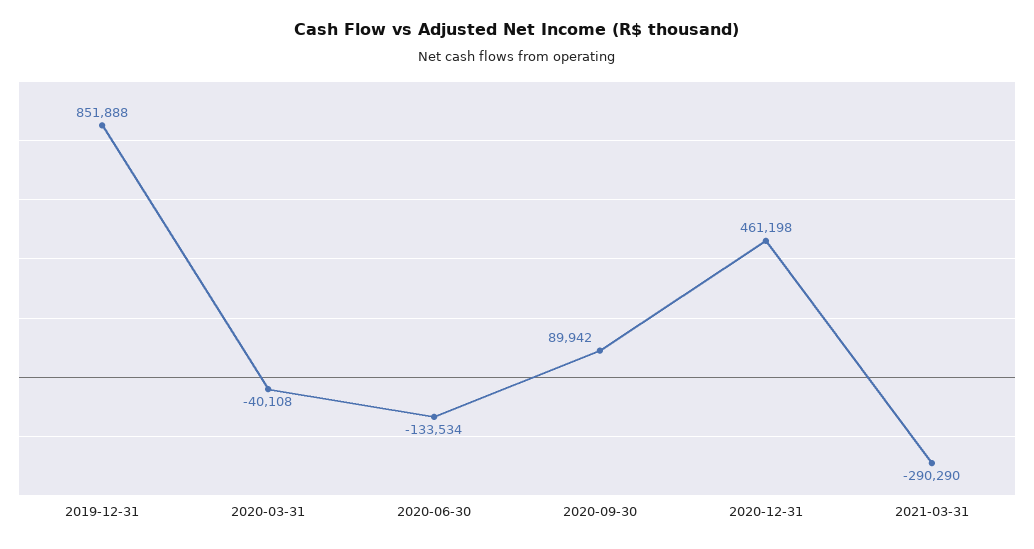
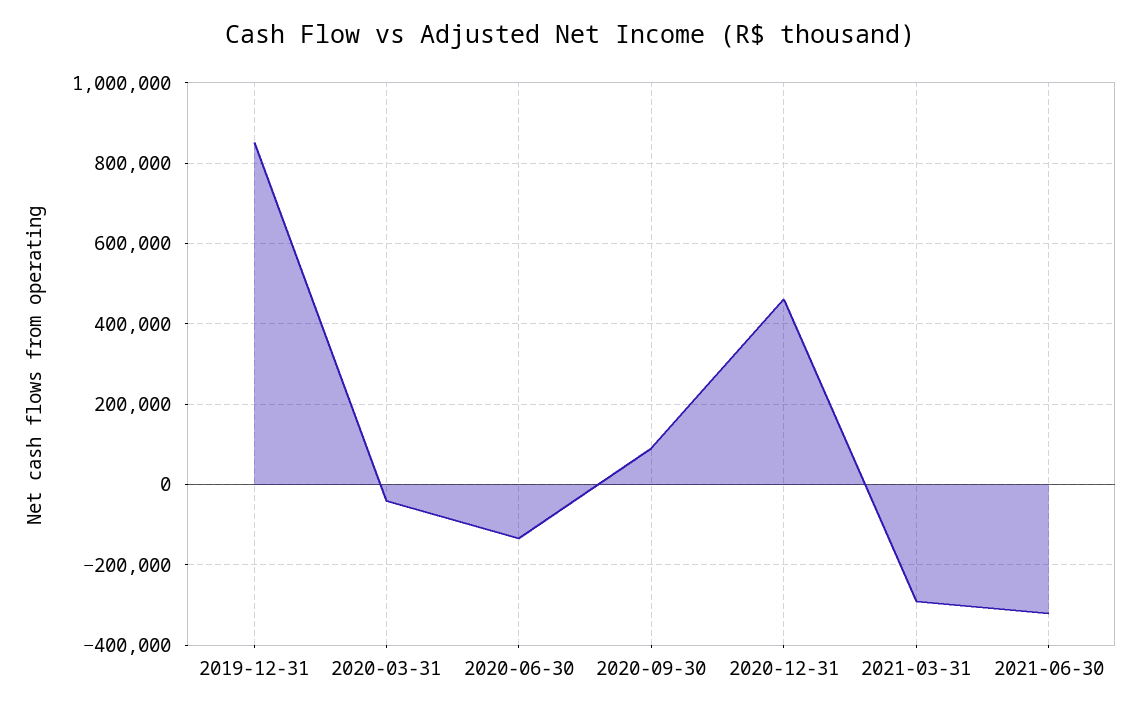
2021-06-30: none -> -320000

